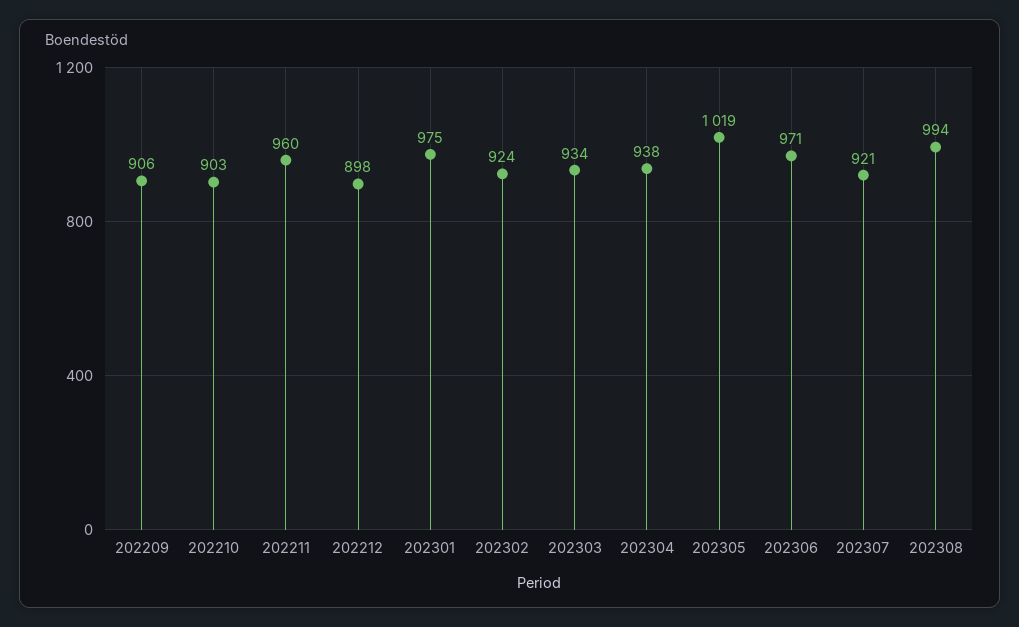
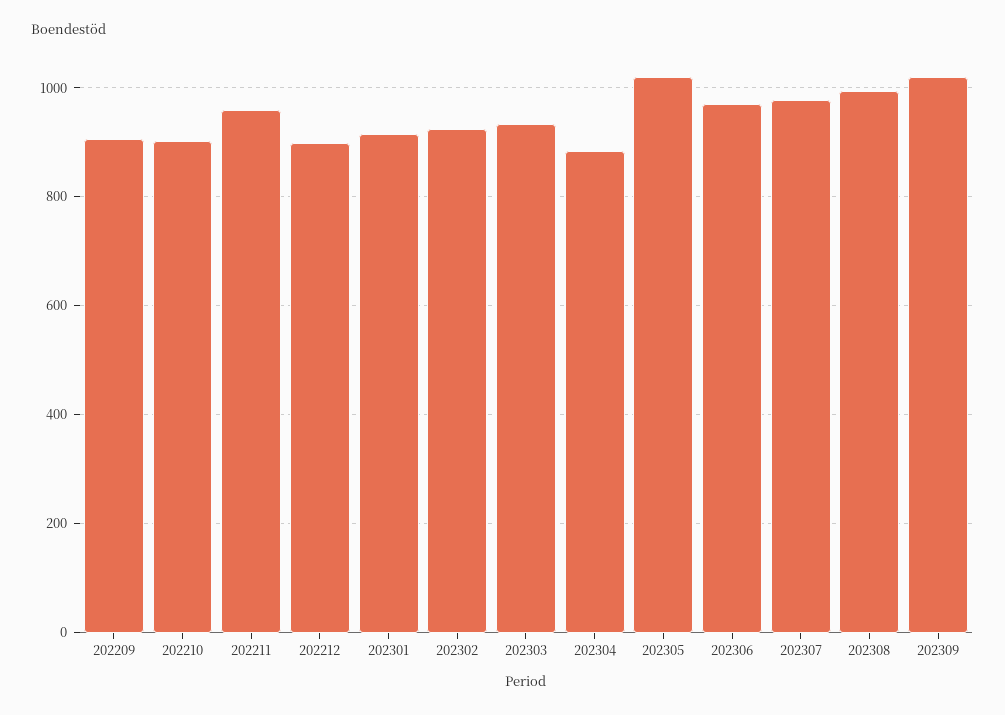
202301: 975 -> 920
202304: 938 -> 880
202307: 921 -> 980
202309: none -> 1020

